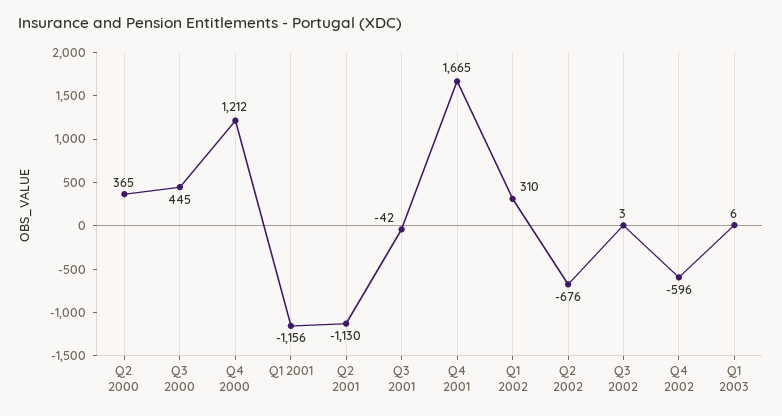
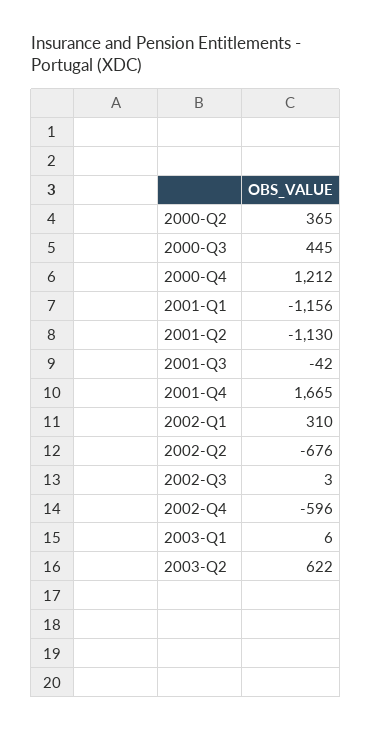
2003-Q2: none -> 622

